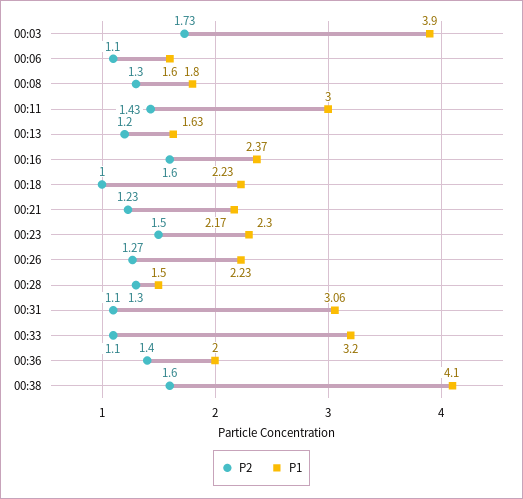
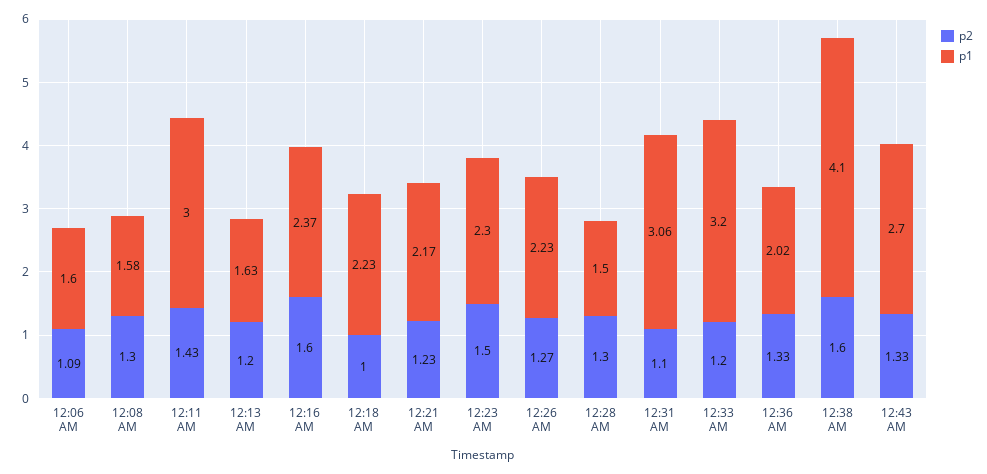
P2, 00:03: 1.73 -> none
P1, 00:03: 3.9 -> none
P2, 00:06: 1.1 -> 1.09
P1, 00:08: 1.8 -> 1.58
P2, 00:33: 1.1 -> 1.2
P2, 00:36: 1.4 -> 1.33
P1, 00:36: 2 -> 2.02
P2, 12:43 AM: none -> 1.33
P1, 12:43 AM: none -> 2.7

